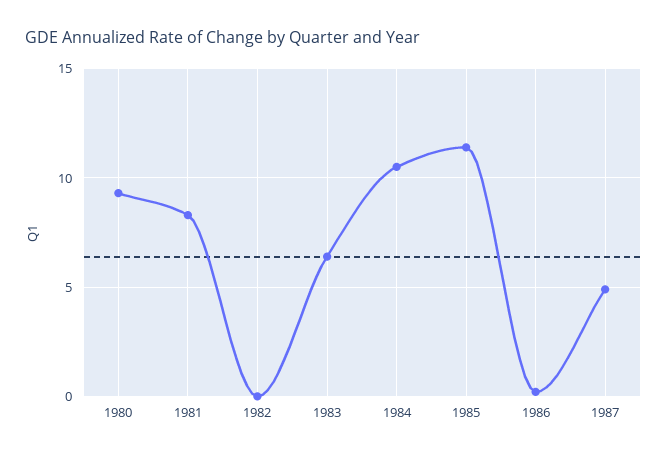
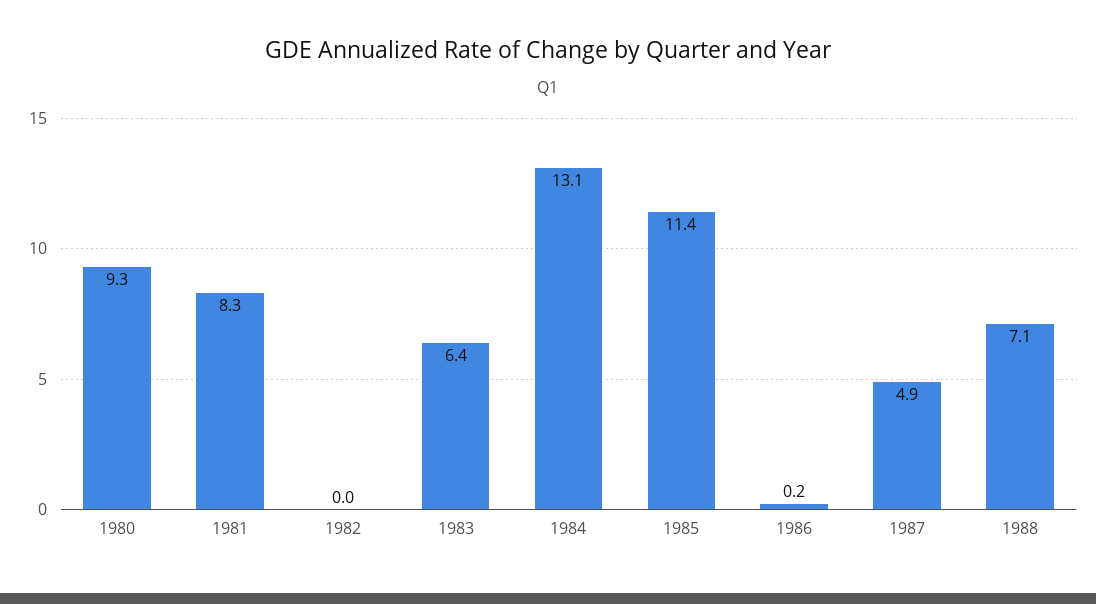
1984: 10.5 -> 13.1
1988: none -> 7.1

